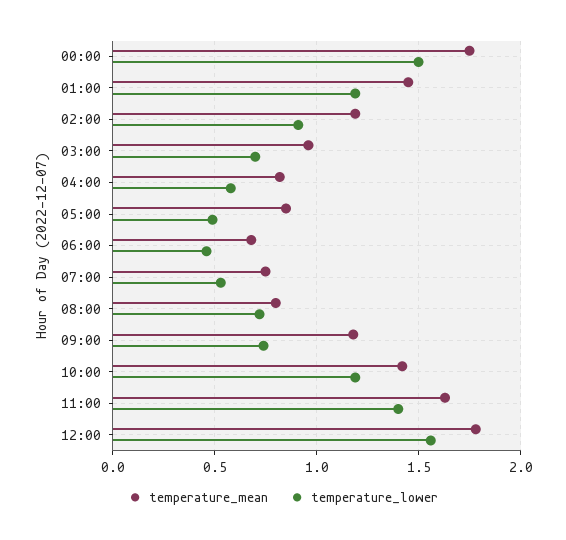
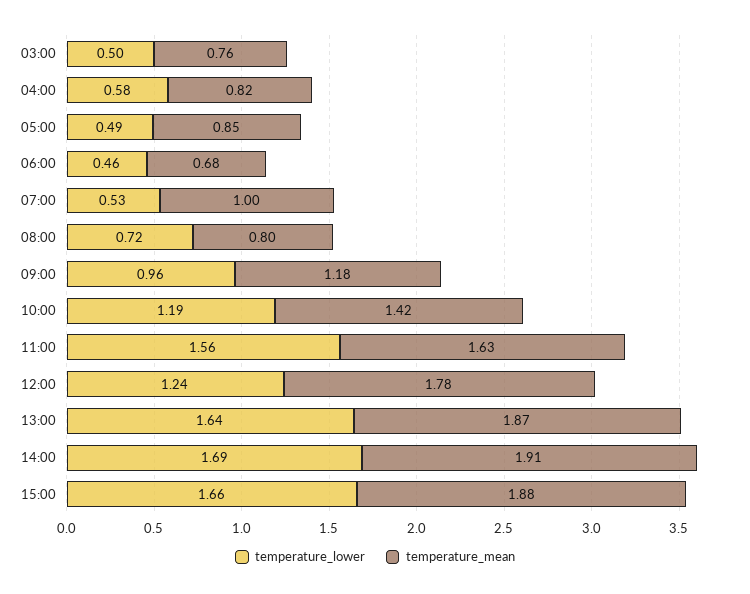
temperature_mean, 00:00: 1.75 -> none
temperature_lower, 00:00: 1.5 -> none
temperature_mean, 01:00: 1.45 -> none
temperature_lower, 01:00: 1.2 -> none
temperature_mean, 02:00: 1.2 -> none
temperature_lower, 02:00: 0.9 -> none
temperature_mean, 03:00: 0.95 -> 0.76
temperature_lower, 03:00: 0.7 -> 0.5
temperature_mean, 07:00: 0.75 -> 1
temperature_lower, 09:00: 0.75 -> 0.96
temperature_lower, 11:00: 1.4 -> 1.56
temperature_lower, 12:00: 1.55 -> 1.24
temperature_lower, 13:00: none -> 1.64
temperature_mean, 13:00: none -> 1.87
temperature_lower, 14:00: none -> 1.69
temperature_mean, 14:00: none -> 1.91
temperature_lower, 15:00: none -> 1.66
temperature_mean, 15:00: none -> 1.88

